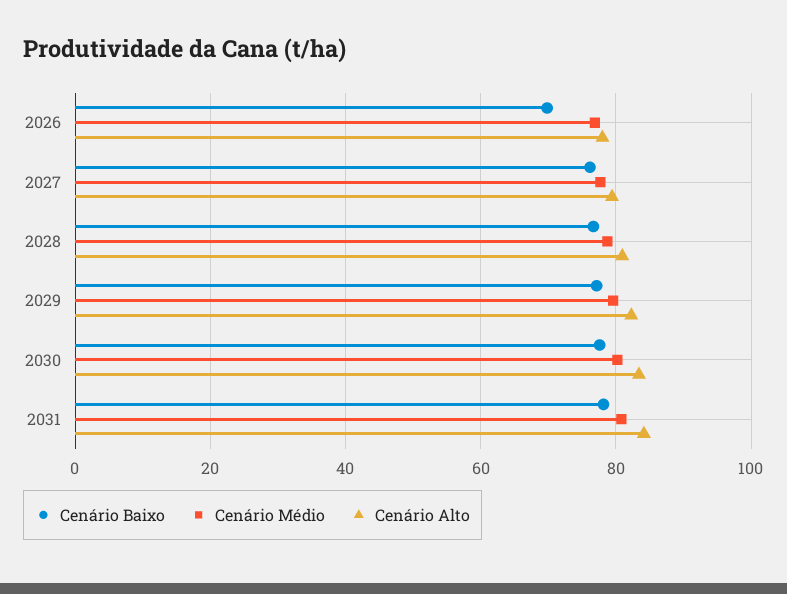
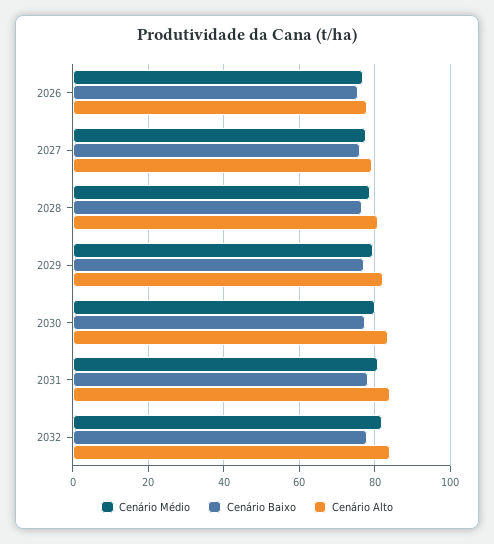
Cenário Baixo, 2026: 70 -> 76
Cenário Médio, 2032: none -> 82
Cenário Baixo, 2032: none -> 78
Cenário Alto, 2032: none -> 84

